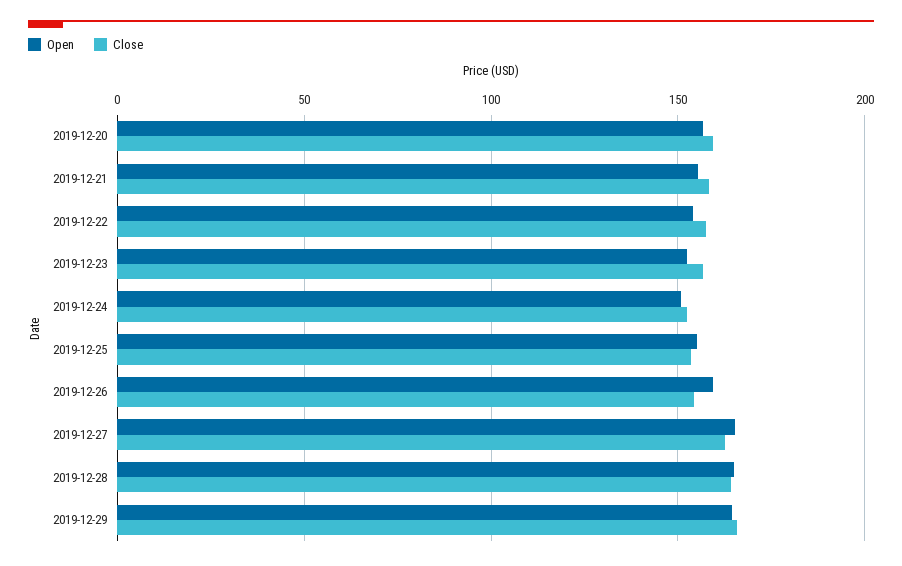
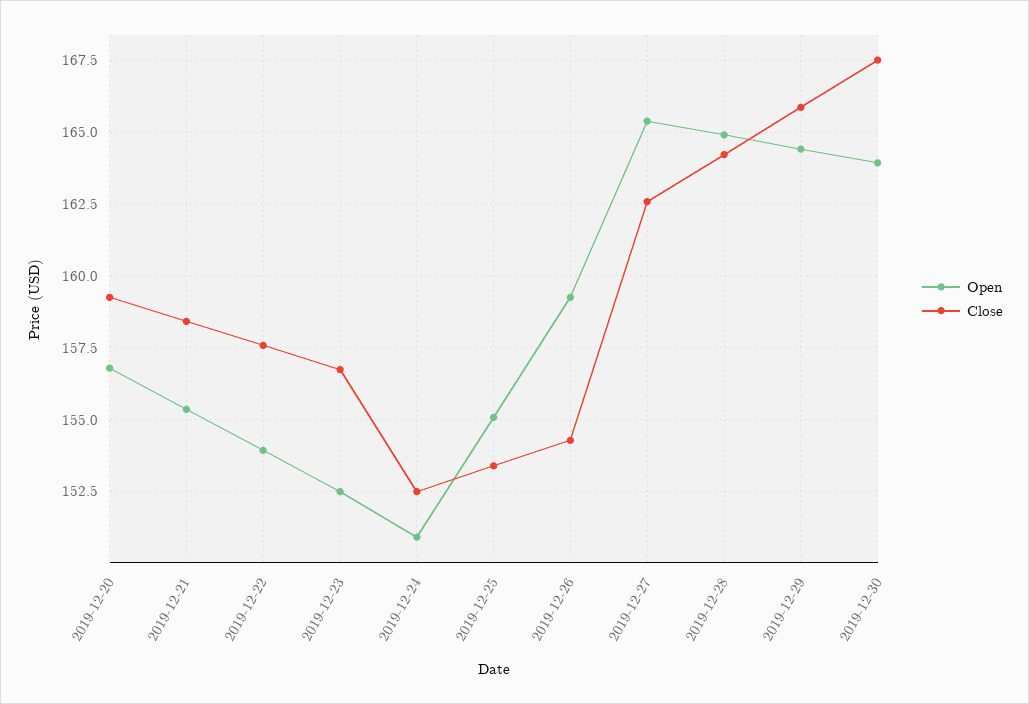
Open, 2019-12-30: none -> 164
Close, 2019-12-30: none -> 167.5

